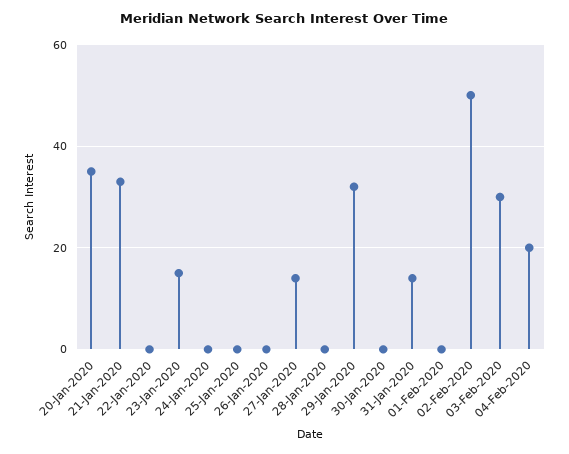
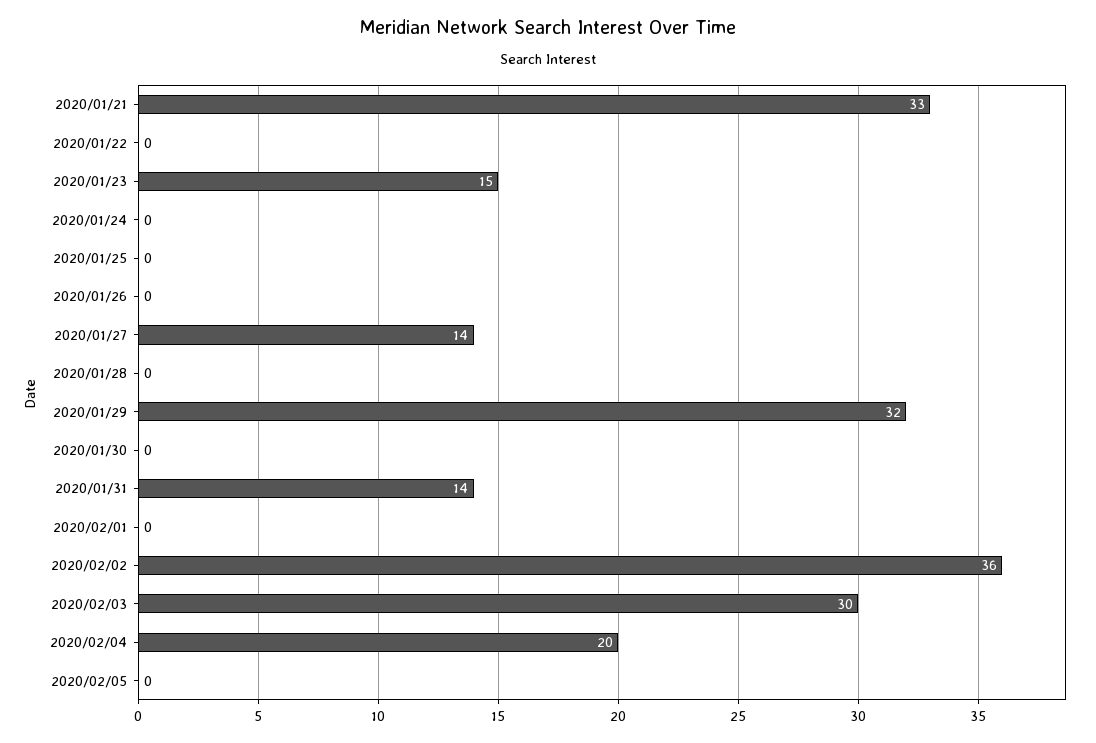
20-Jan-2020: 35 -> none
02-Feb-2020: 50 -> 36
2020/02/05: none -> 0

